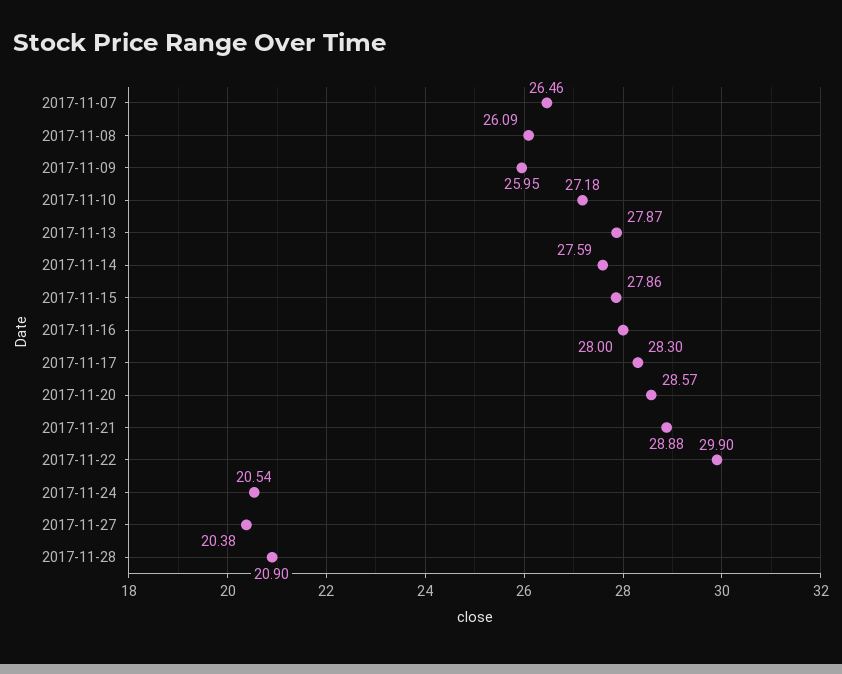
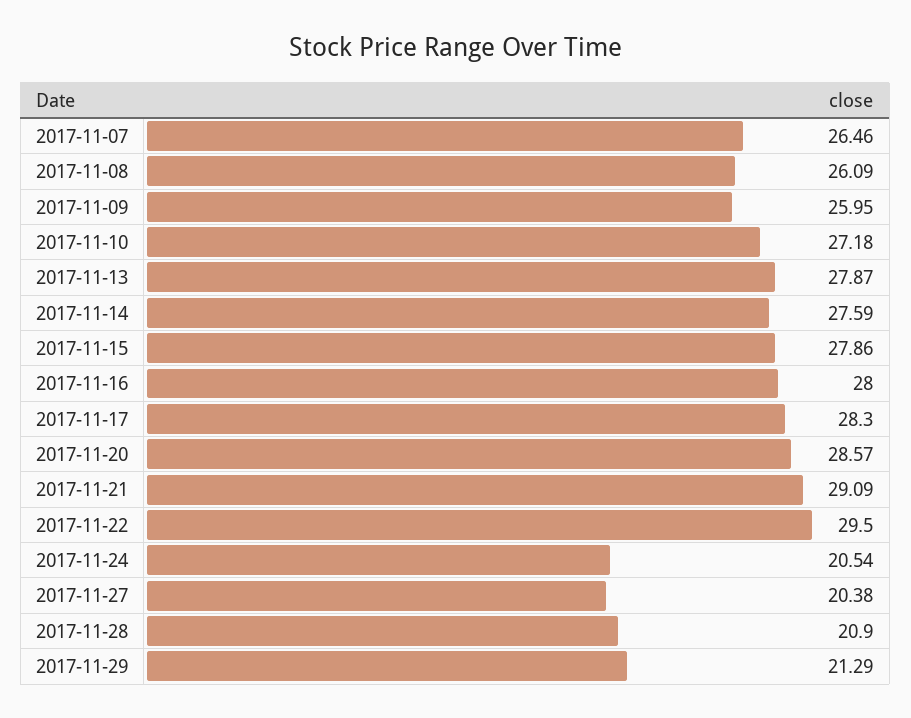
2017-11-21: 28.88 -> 29.09
2017-11-22: 29.9 -> 29.5
2017-11-29: none -> 21.29

